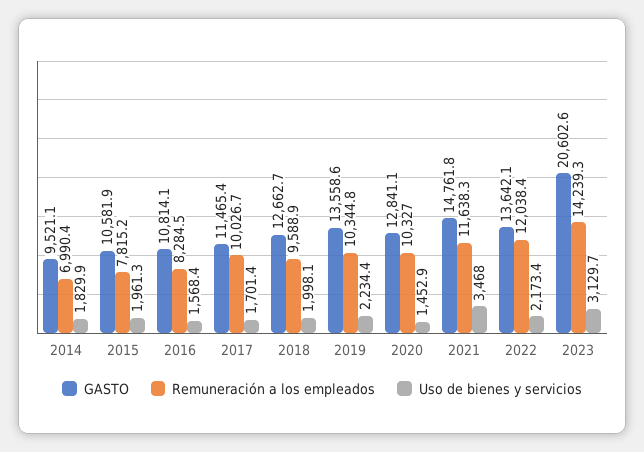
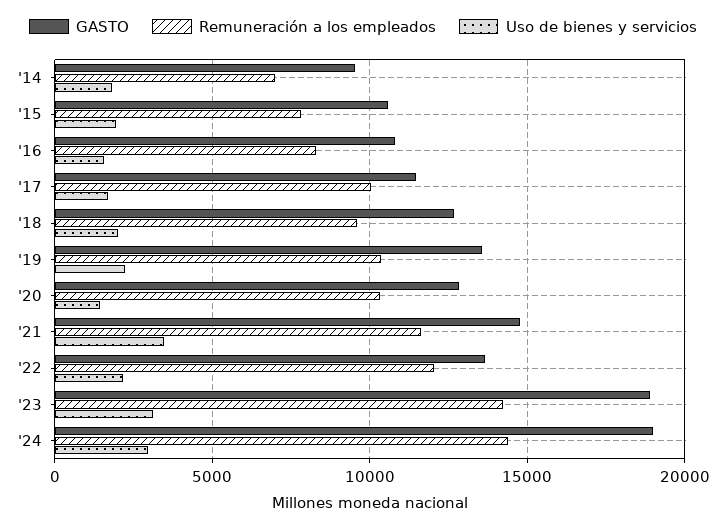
GASTO, 2023: 20602.6 -> 19000
GASTO, '24: none -> 19000
Remuneración a los empleados, '24: none -> 14500
Uso de bienes y servicios, '24: none -> 3000

